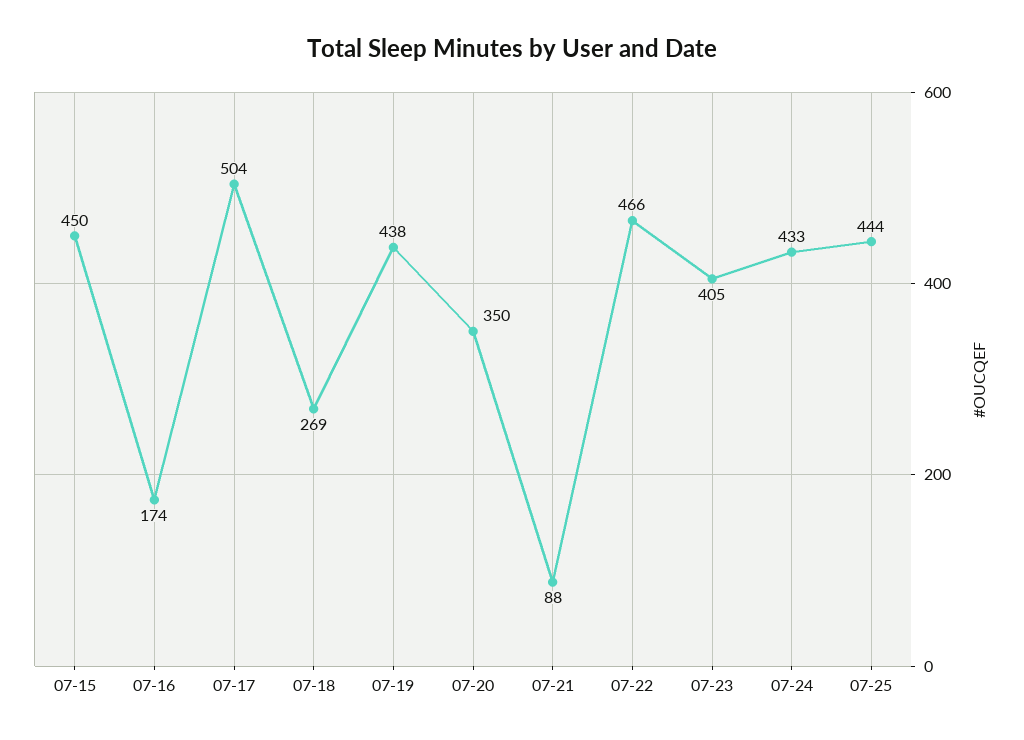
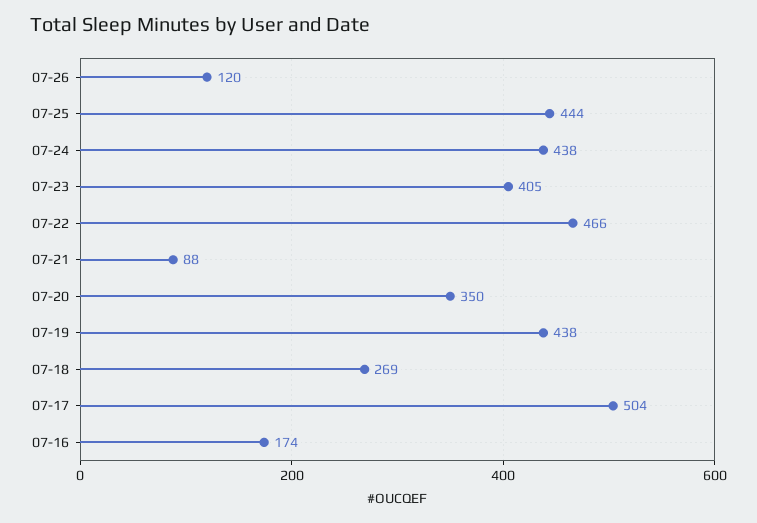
07-15: 450 -> none
07-24: 433 -> 438
07-26: none -> 120

